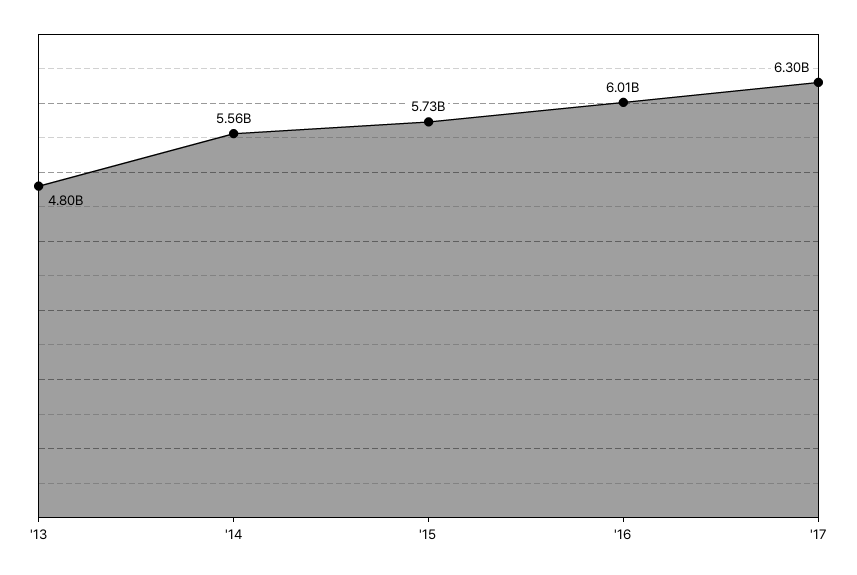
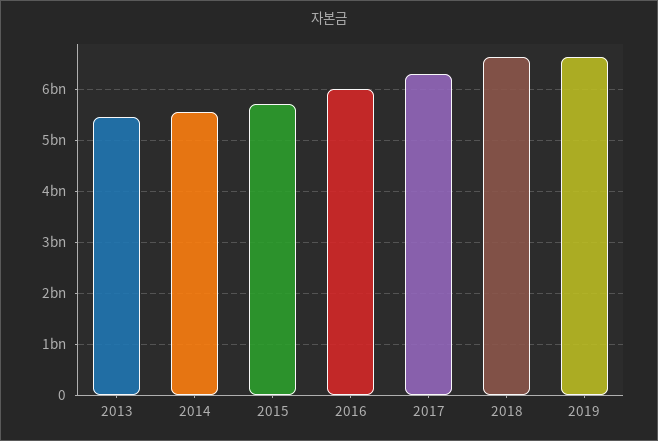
'13: 4800000000 -> 5400000000
2018: none -> 6600000000
2019: none -> 6600000000

